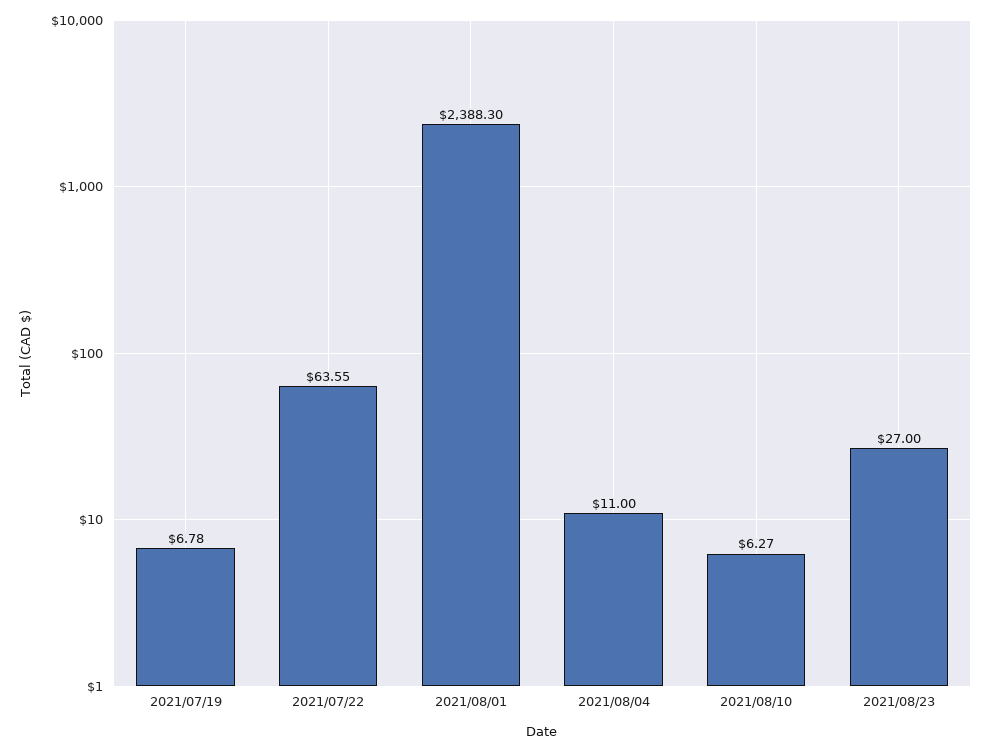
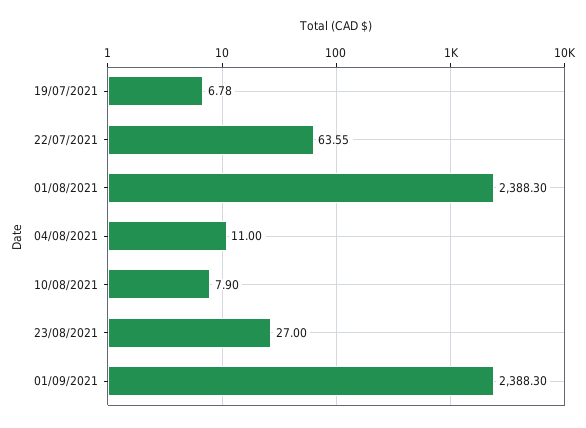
2021/08/10: 6.27 -> 7.9
01/09/2021: none -> 2388.3

